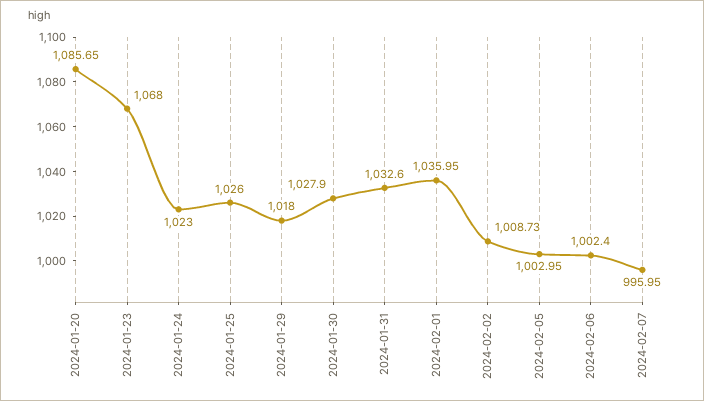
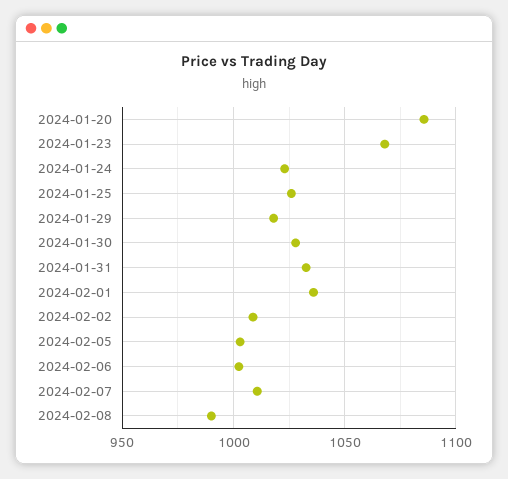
2024-02-07: 995.95 -> 1010
2024-02-08: none -> 990

